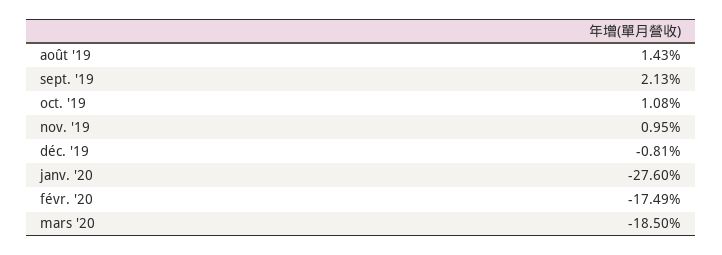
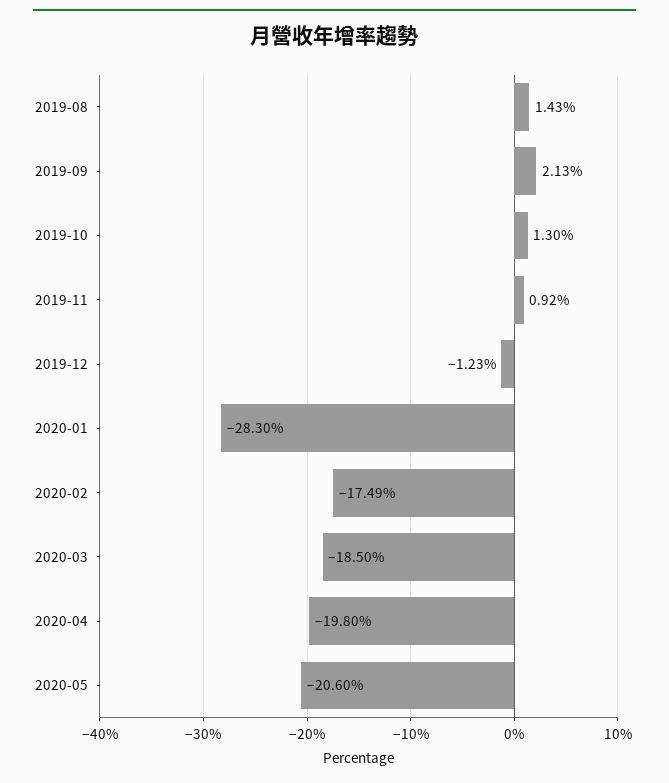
oct. '19: 1.08 -> 1.3
nov. '19: 0.95 -> 0.92
déc. '19: -0.81 -> -1.23
janv. '20: -27.6 -> -28.3
2020-04: none -> -19.8
2020-05: none -> -20.6

